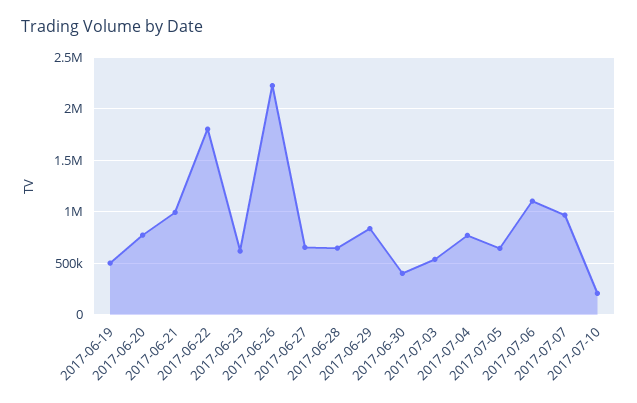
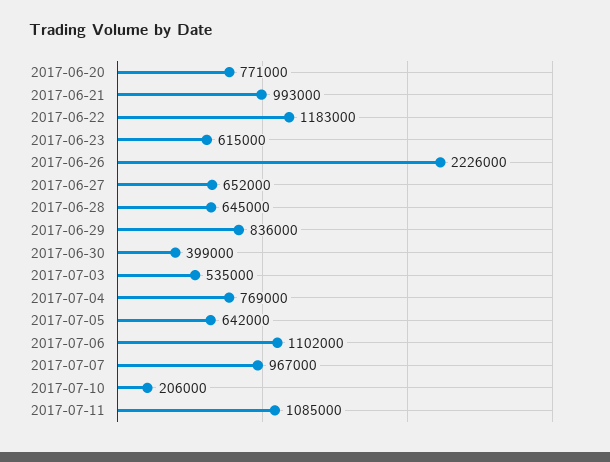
2017-06-19: 500000 -> none
2017-06-22: 1800000 -> 1183000
2017-07-11: none -> 1085000

